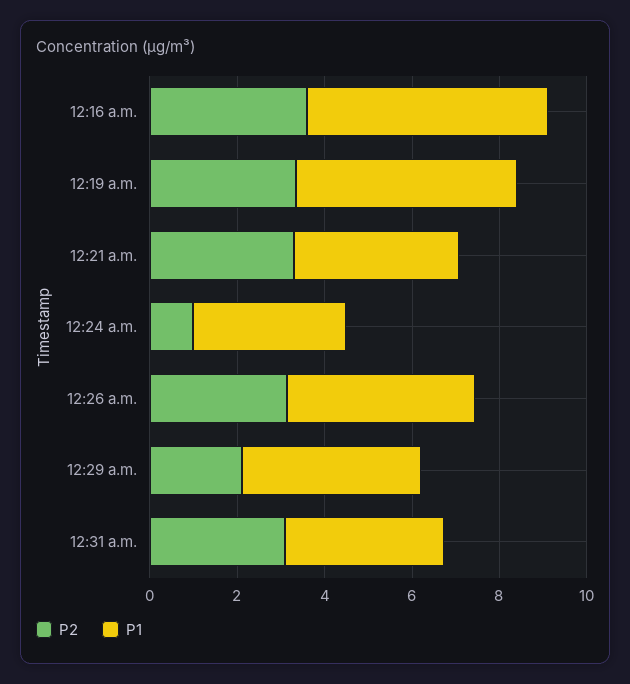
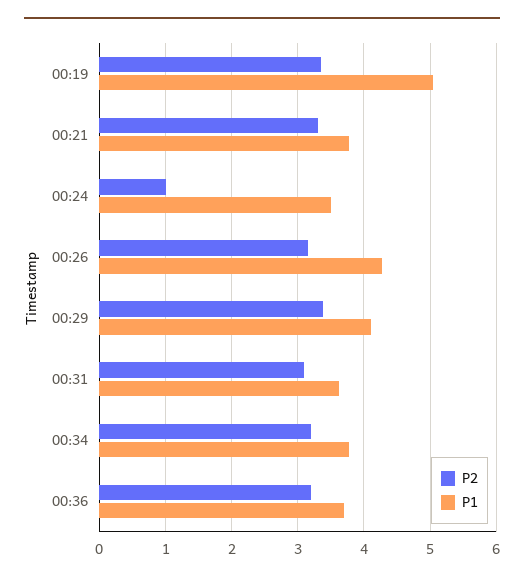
P2, 12:16 a.m.: 3.5 -> none
P1, 12:16 a.m.: 5.5 -> none
P2, 12:29 a.m.: 2 -> 3.4
P2, 00:34: none -> 3.2
P1, 00:34: none -> 3.8
P2, 00:36: none -> 3.2
P1, 00:36: none -> 3.7

